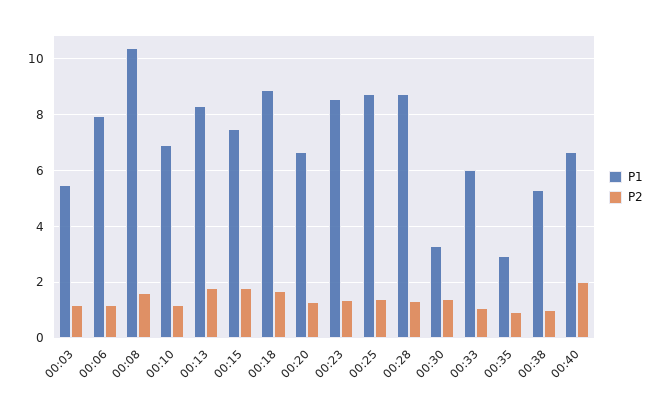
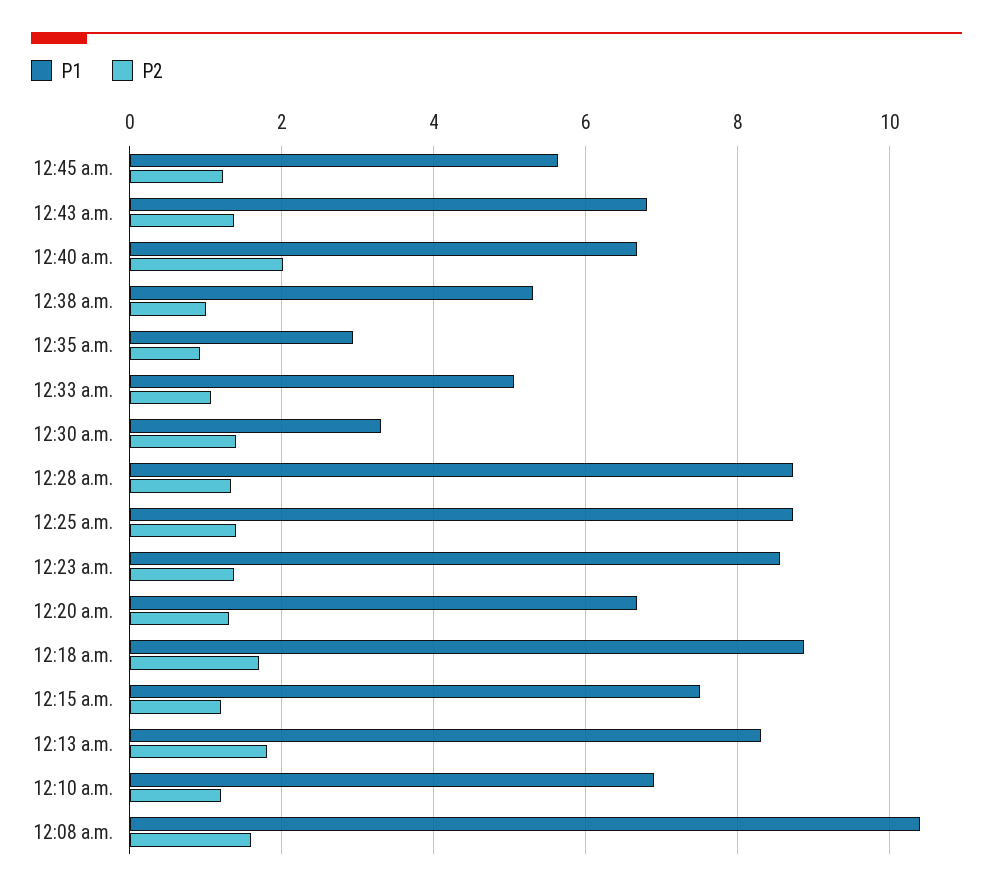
P1, 00:03: 5.5 -> none
P2, 00:03: 1.25 -> none
P1, 00:06: 8 -> none
P2, 00:06: 1.25 -> none
P2, 00:15: 1.75 -> 1.2
P1, 00:33: 6 -> 5
P1, 12:45 a.m.: none -> 5.6
P2, 12:45 a.m.: none -> 1.2
P1, 12:43 a.m.: none -> 6.8
P2, 12:43 a.m.: none -> 1.4

